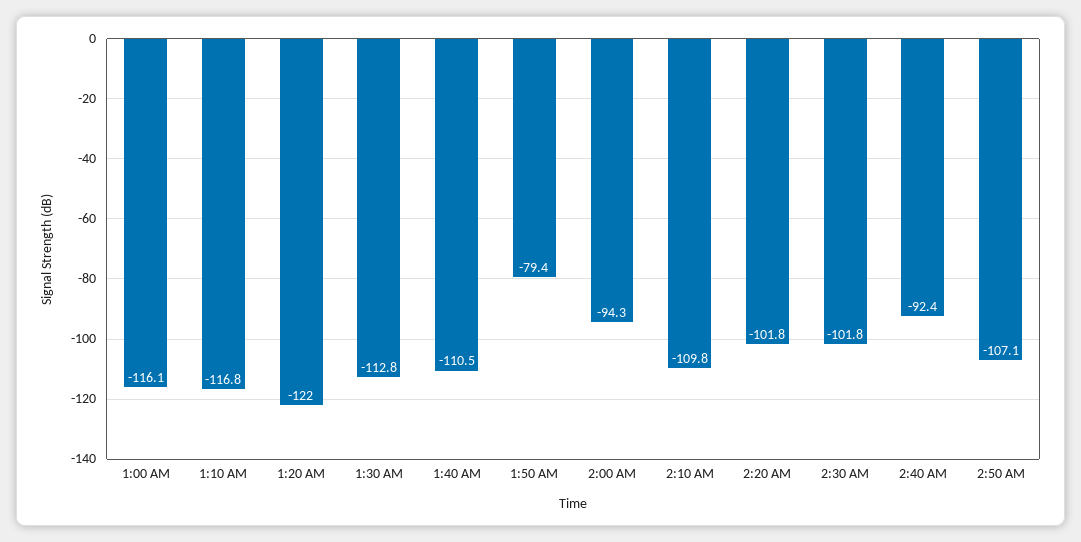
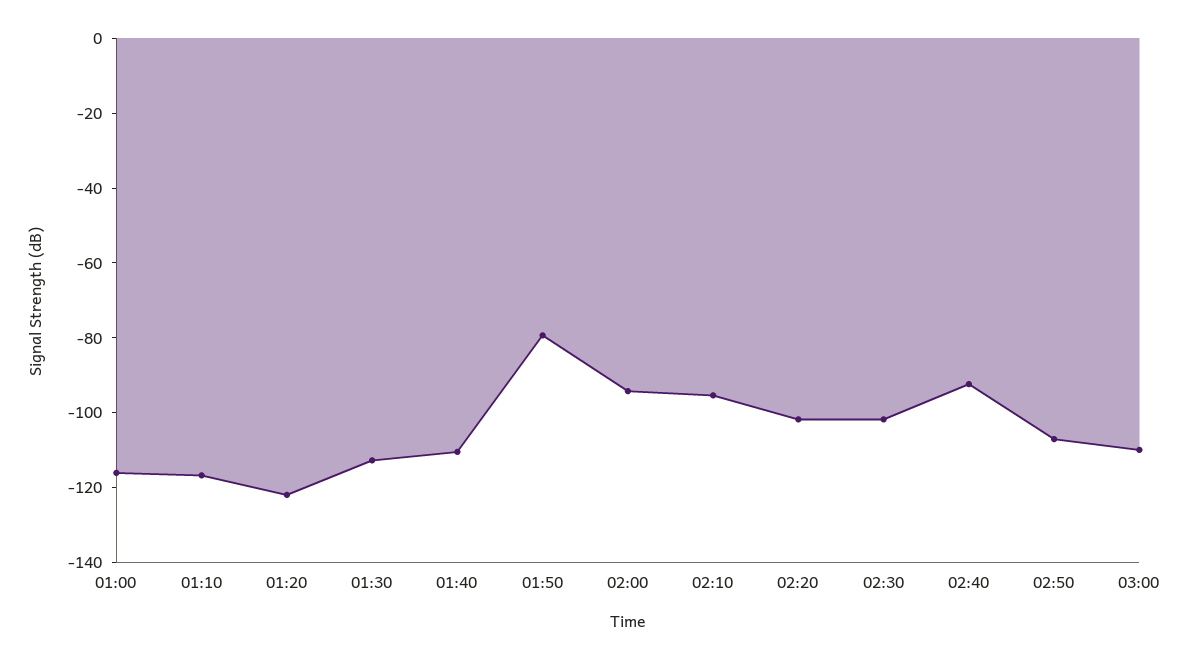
2:10 AM: -109.8 -> -95
03:00: none -> -110

